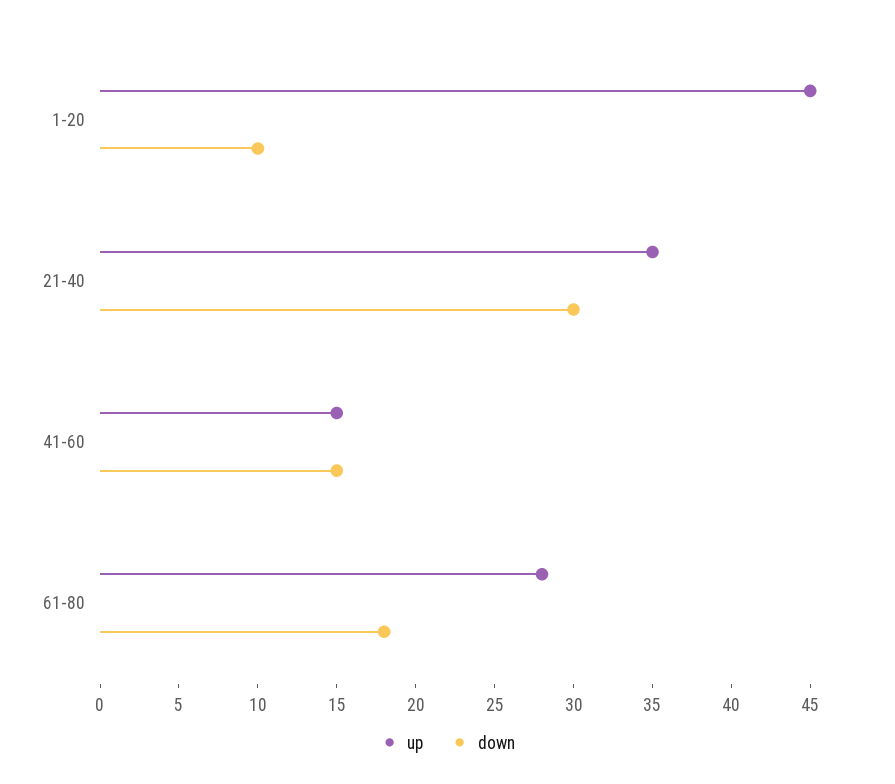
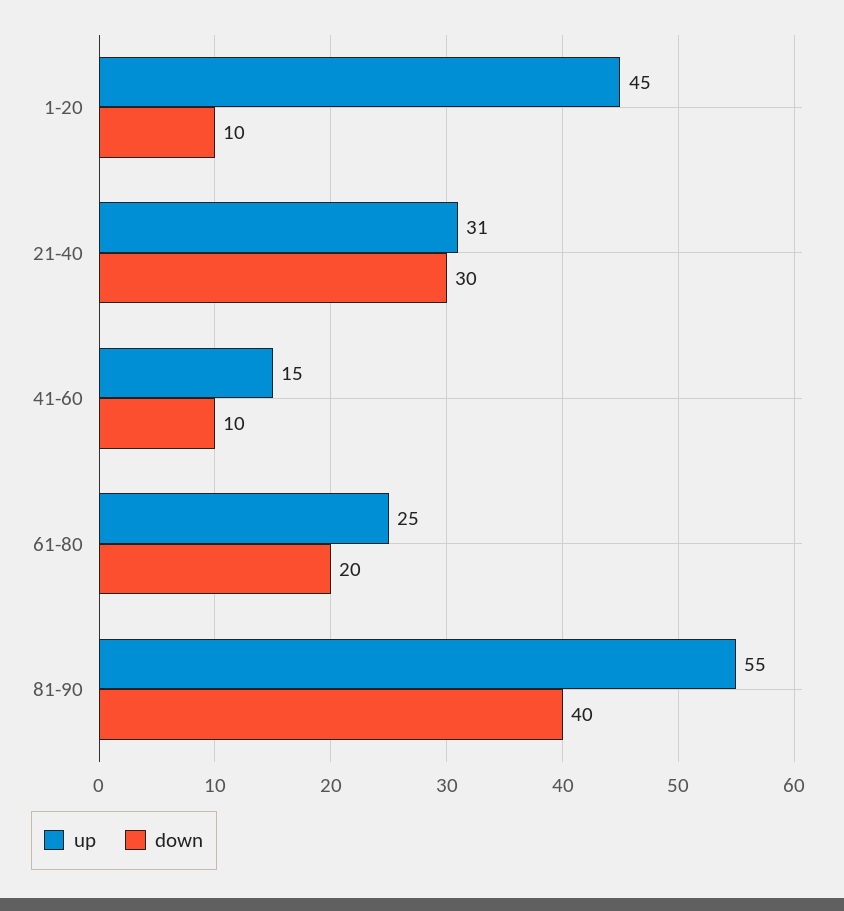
up, 21-40: 35 -> 31
down, 41-60: 15 -> 10
up, 61-80: 28 -> 25
down, 61-80: 18 -> 20
up, 81-90: none -> 55
down, 81-90: none -> 40

